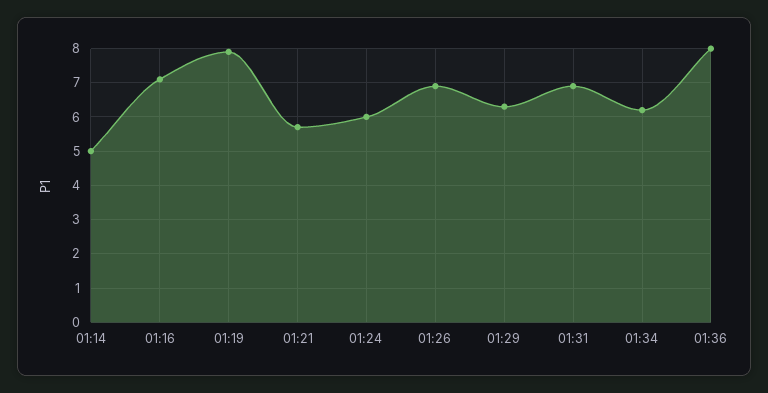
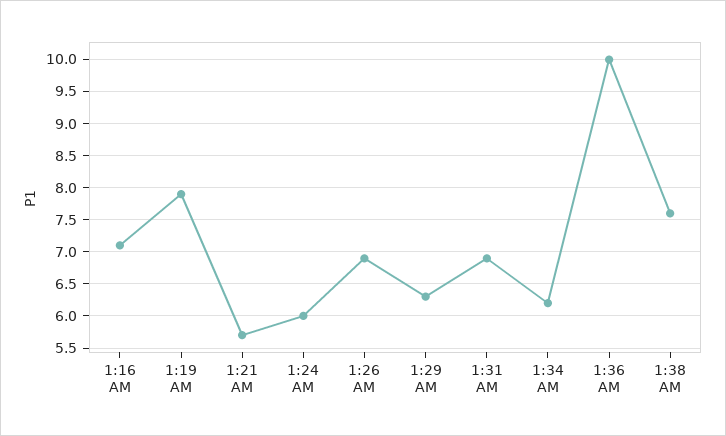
01:14: 5 -> none
01:36: 8 -> 10
1:38 AM: none -> 7.6

